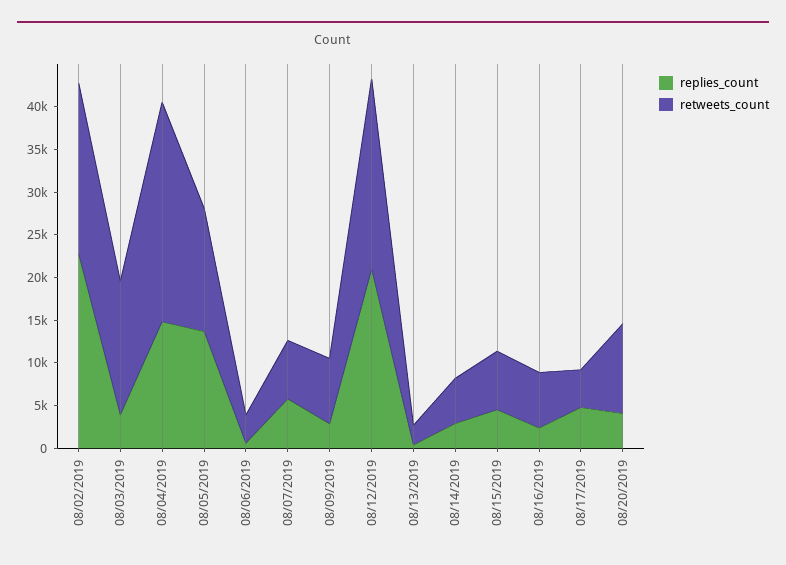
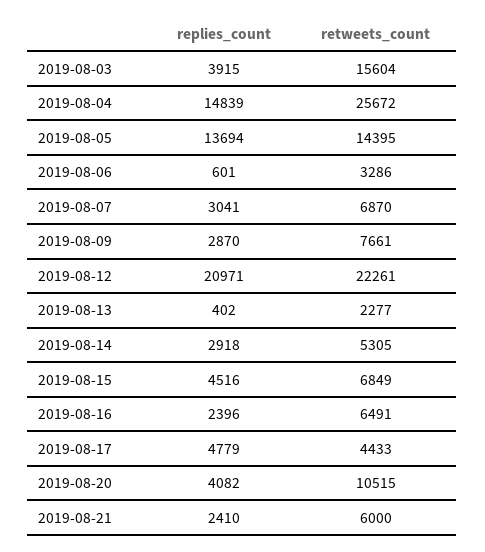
replies_count, 08/02/2019: 23000 -> none
retweets_count, 08/02/2019: 20000 -> none
replies_count, 08/07/2019: 6000 -> 3041
replies_count, 2019-08-21: none -> 2410
retweets_count, 2019-08-21: none -> 6000

